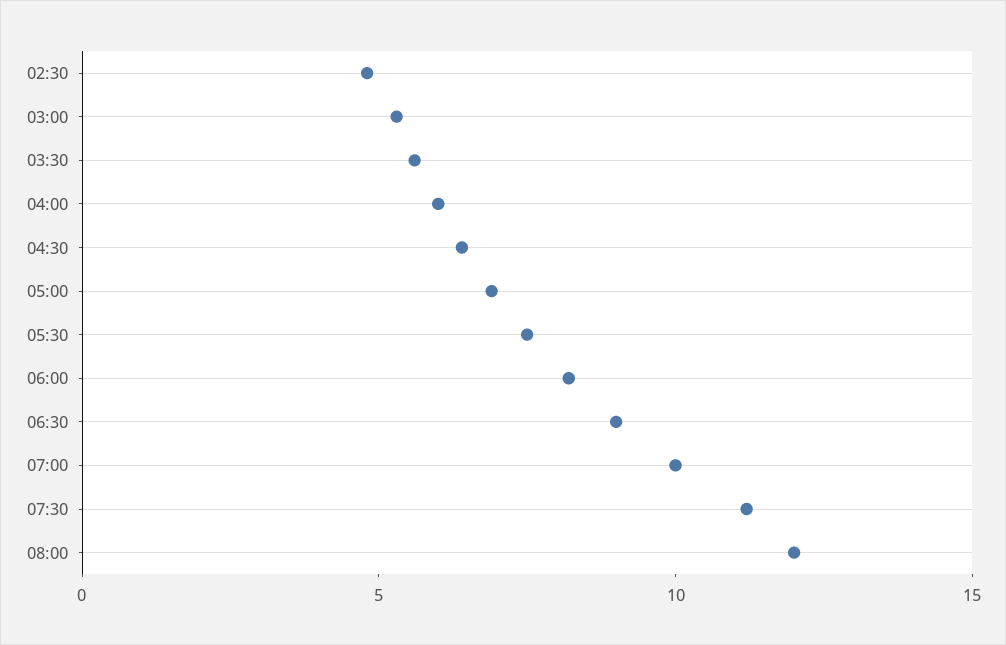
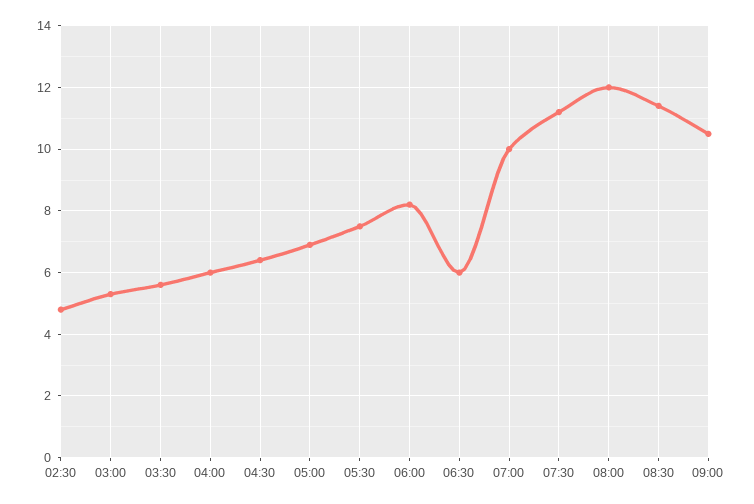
06:30: 9 -> 6
08:30: none -> 11.5
09:00: none -> 10.5

